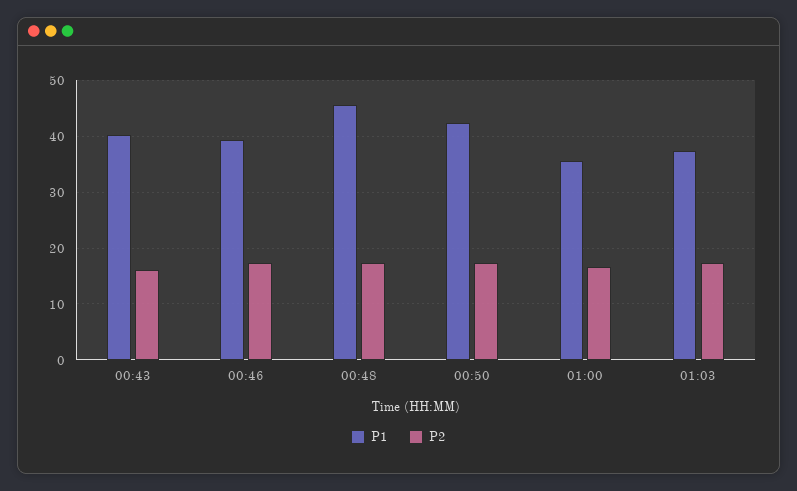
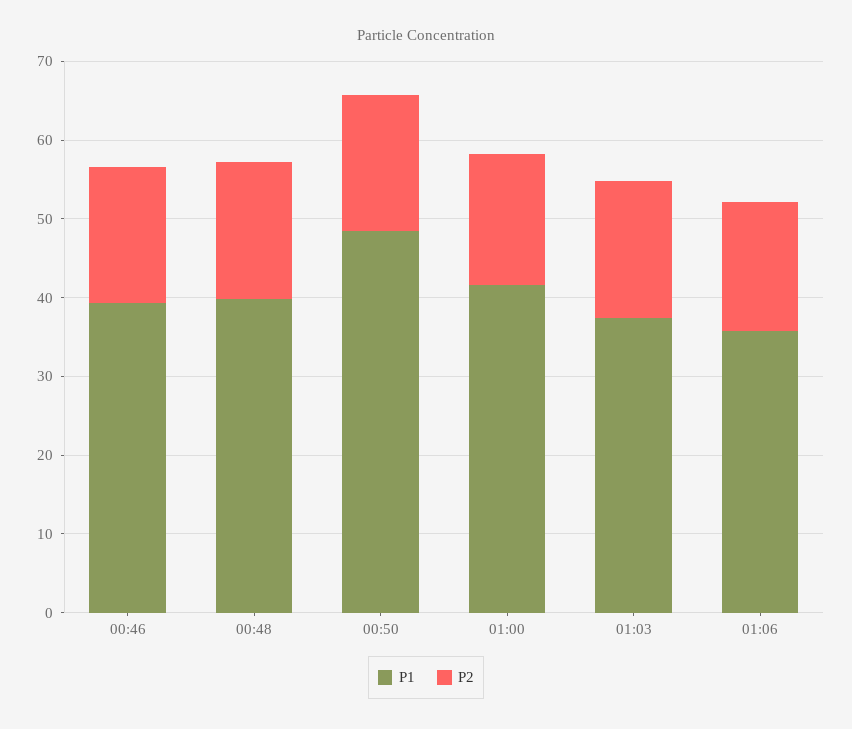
P1, 00:43: 40 -> none
P2, 00:43: 16 -> none
P1, 00:48: 46 -> 40
P1, 00:50: 42 -> 48
P1, 01:00: 36 -> 42
P1, 01:06: none -> 36
P2, 01:06: none -> 16

